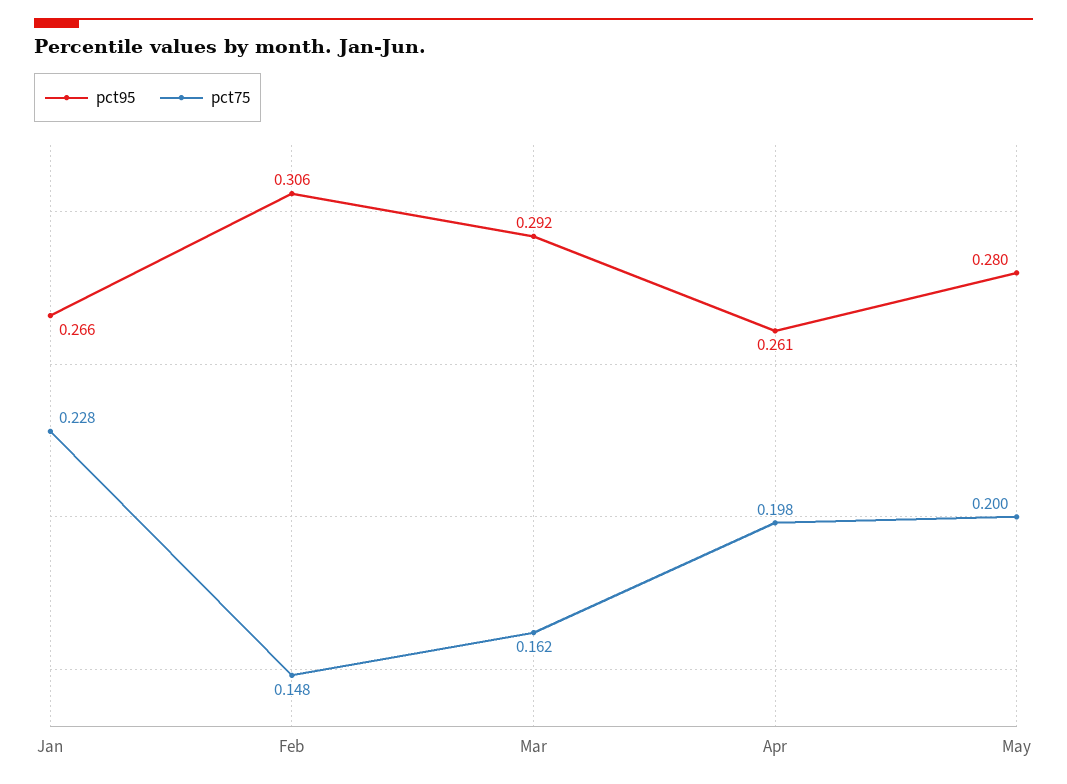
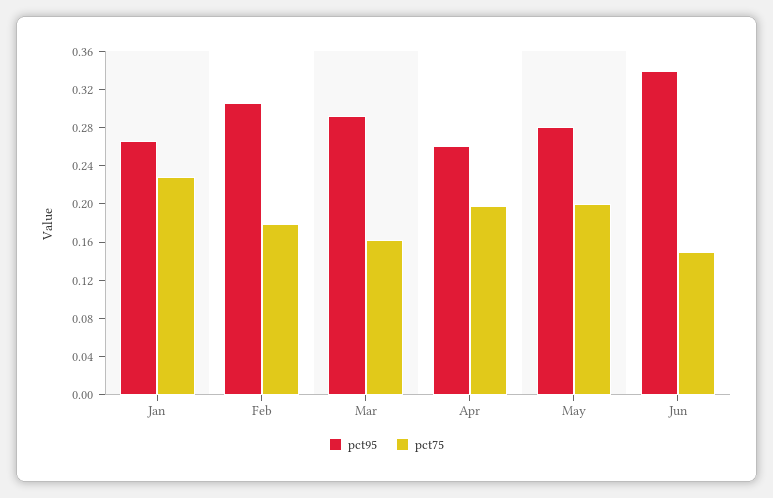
pct75, Feb: 0.148 -> 0.18
pct95, Jun: none -> 0.34
pct75, Jun: none -> 0.15

